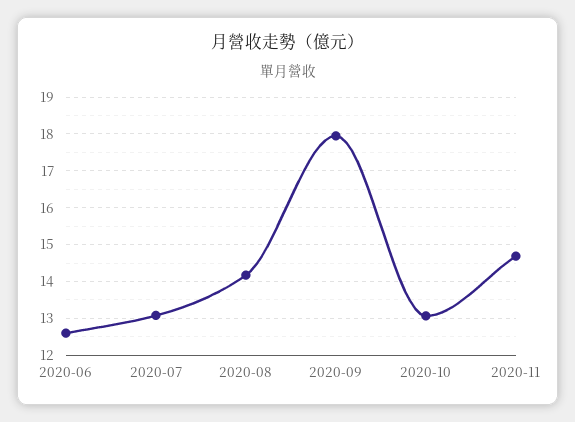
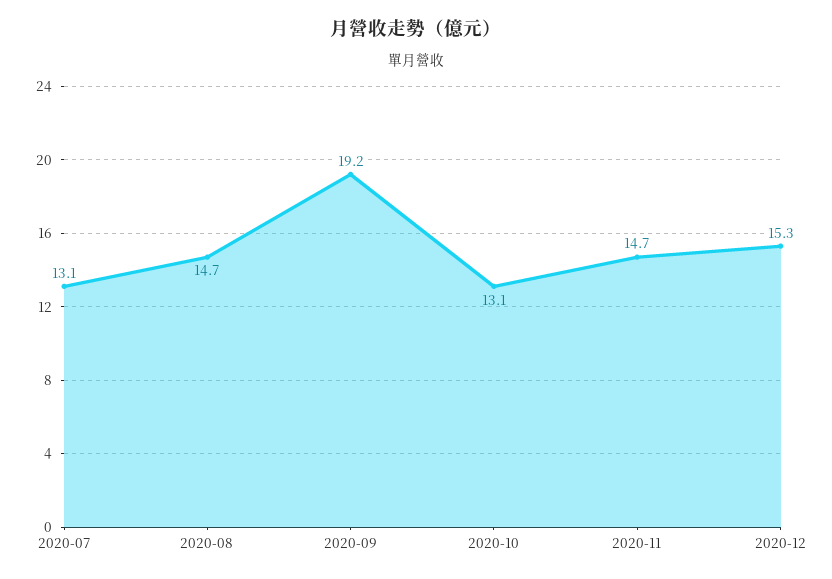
2020-06: 12.6 -> none
2020-08: 14.2 -> 14.7
2020-09: 18 -> 19.2
2020-12: none -> 15.3

